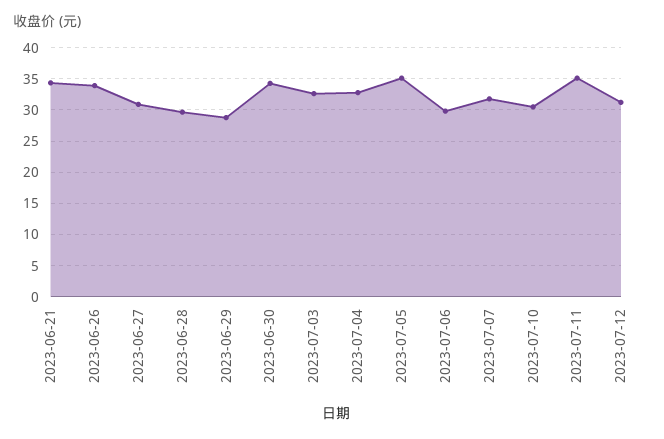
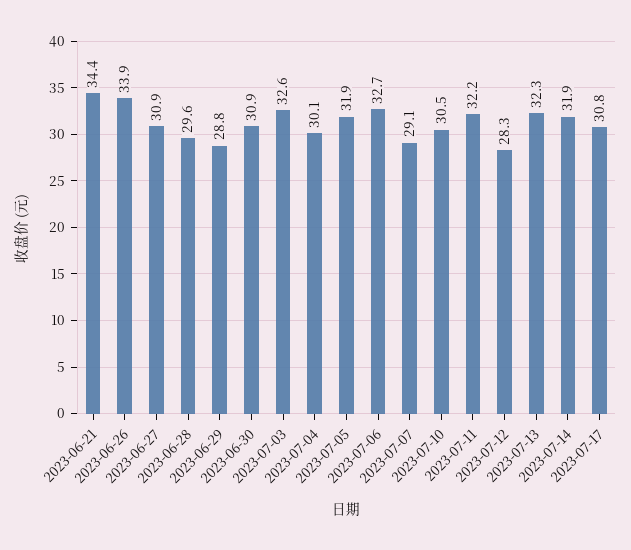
2023-06-30: 34 -> 30.9
2023-07-04: 33 -> 30.1
2023-07-05: 35 -> 31.9
2023-07-06: 30 -> 32.7
2023-07-07: 32 -> 29.1
2023-07-11: 35 -> 32.2
2023-07-12: 31 -> 28.3
2023-07-13: none -> 32.3
2023-07-14: none -> 31.9
2023-07-17: none -> 30.8

